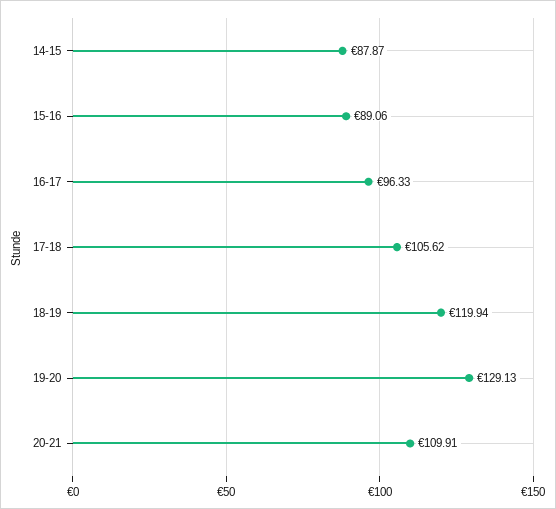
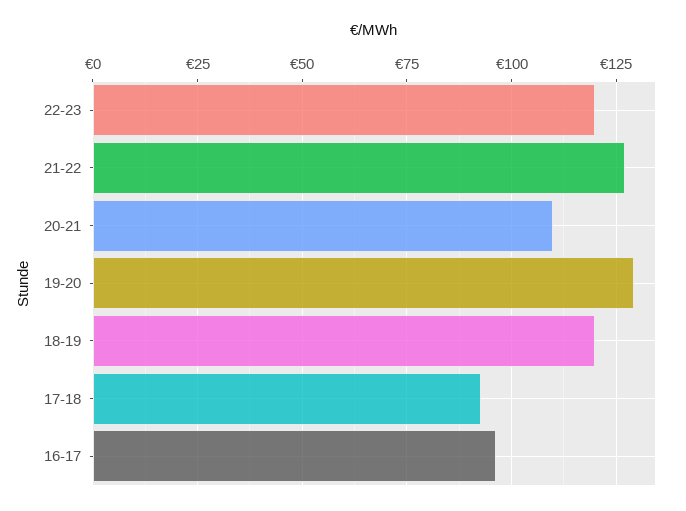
14-15: 87.87 -> none
15-16: 89.06 -> none
17-18: 105.62 -> 92.5
22-23: none -> 120
21-22: none -> 127.5

